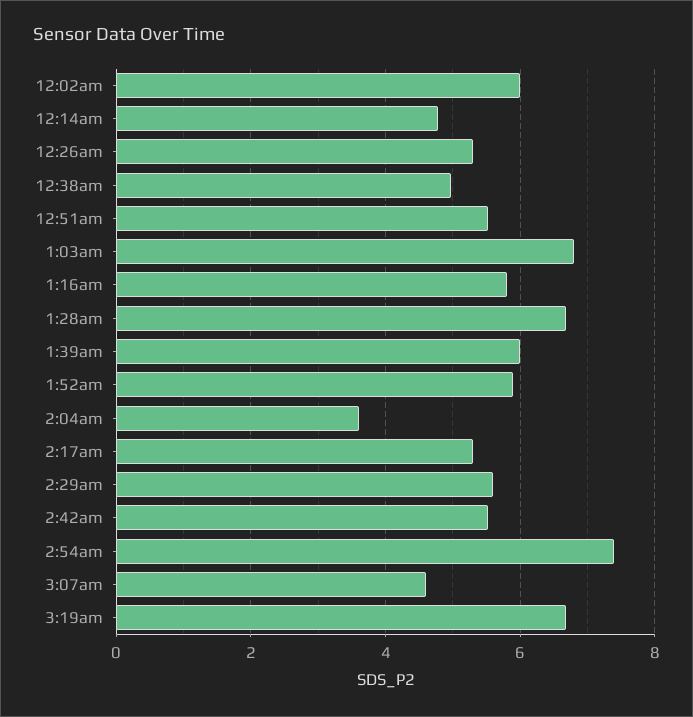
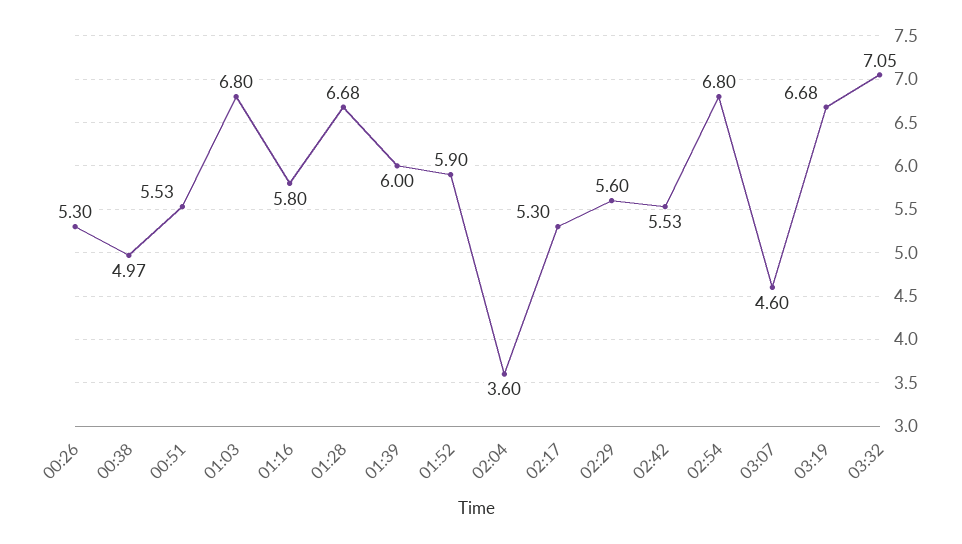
12:02am: 6 -> none
12:14am: 4.8 -> none
2:54am: 7.4 -> 6.8
03:32: none -> 7.05

